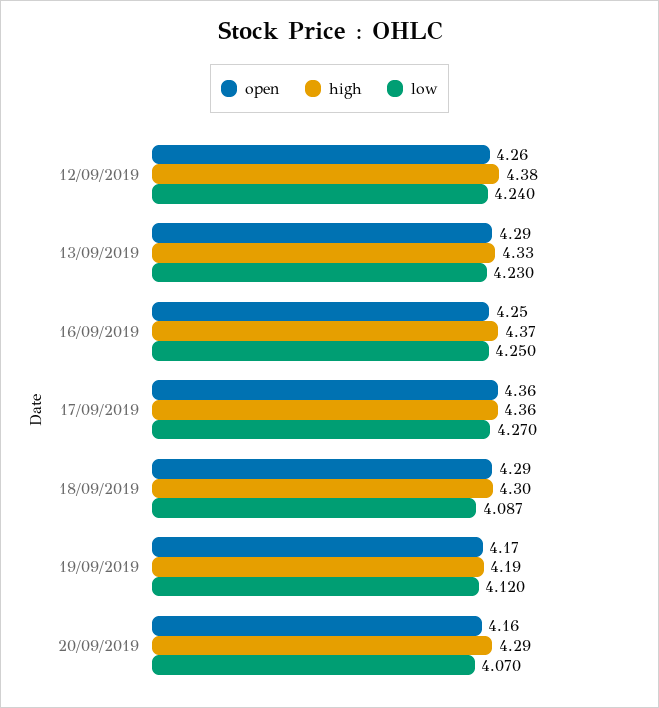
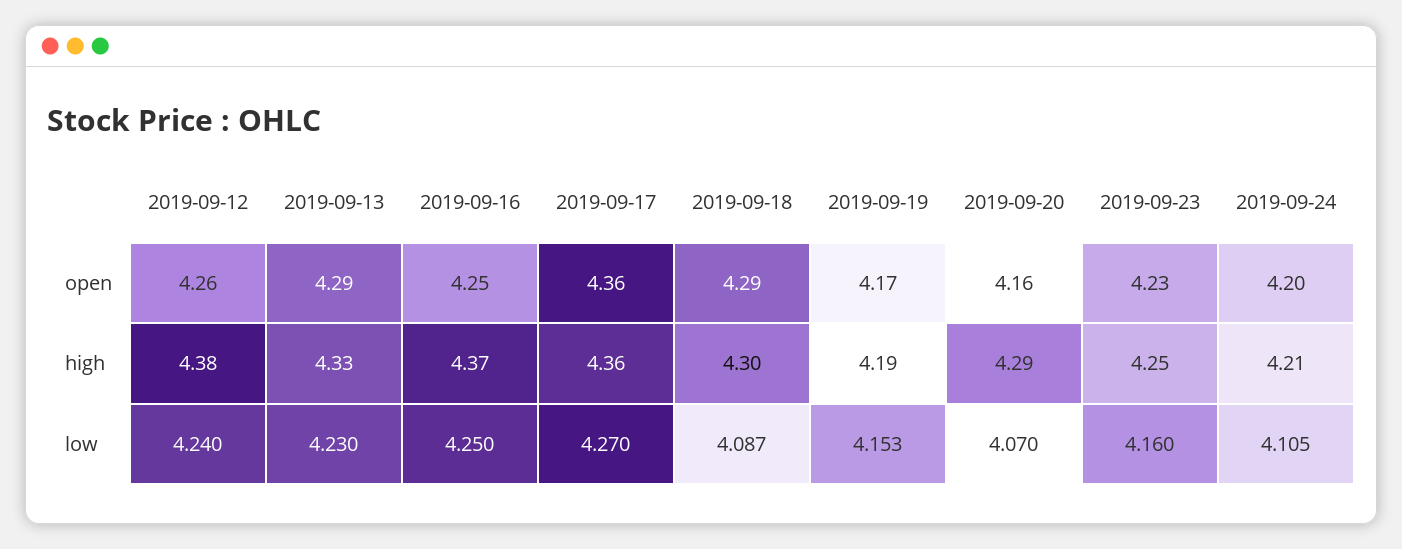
low, 19/09/2019: 4.12 -> 4.153
open, 2019-09-23: none -> 4.23
open, 2019-09-24: none -> 4.2
high, 2019-09-23: none -> 4.25
high, 2019-09-24: none -> 4.21
low, 2019-09-23: none -> 4.16
low, 2019-09-24: none -> 4.105

